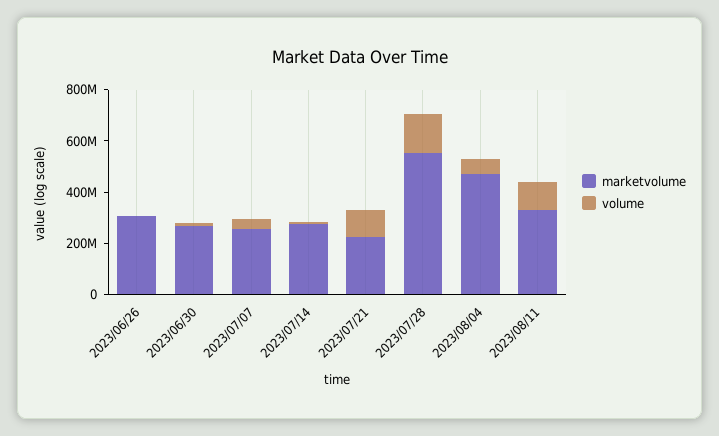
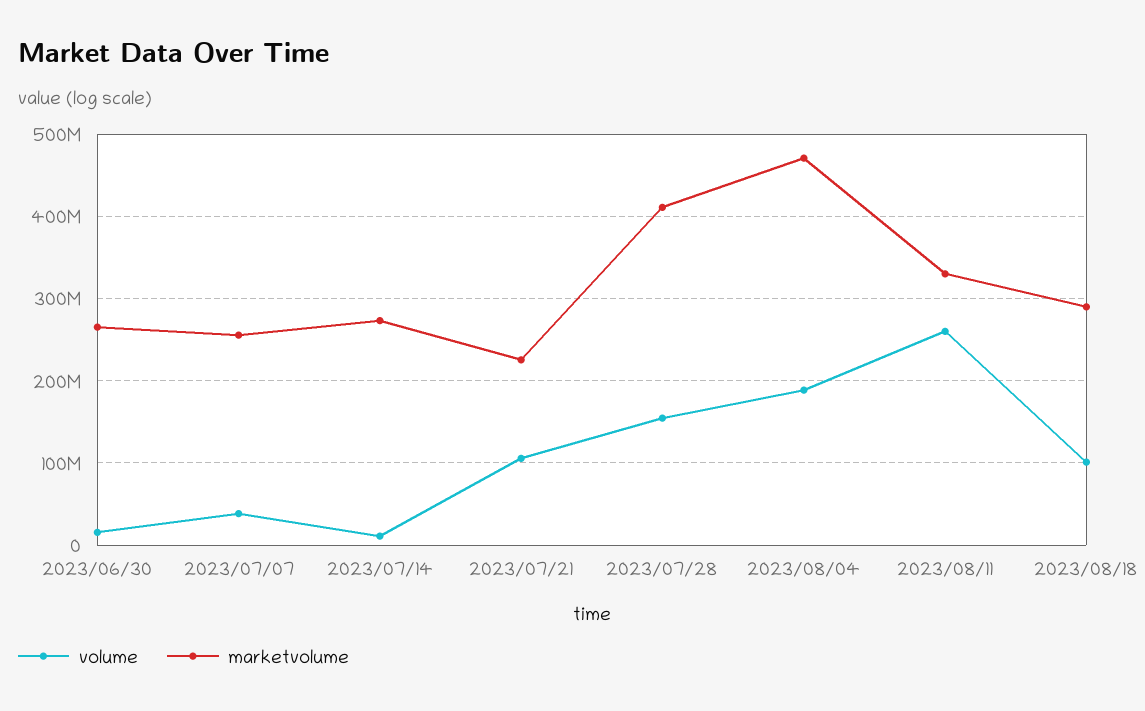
marketvolume, 2023/06/26: 300000000 -> none
volume, 2023/06/26: 0 -> none
marketvolume, 2023/07/28: 550000000 -> 410000000
volume, 2023/08/04: 50000000 -> 190000000
volume, 2023/08/11: 100000000 -> 260000000
volume, 2023/08/18: none -> 100000000
marketvolume, 2023/08/18: none -> 290000000

